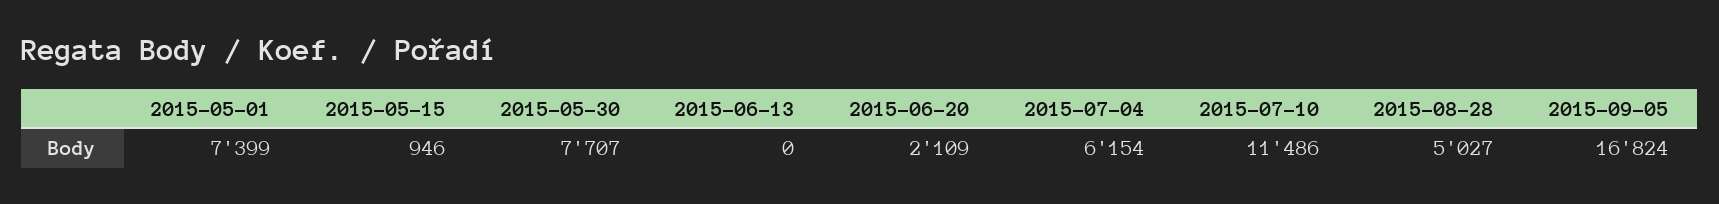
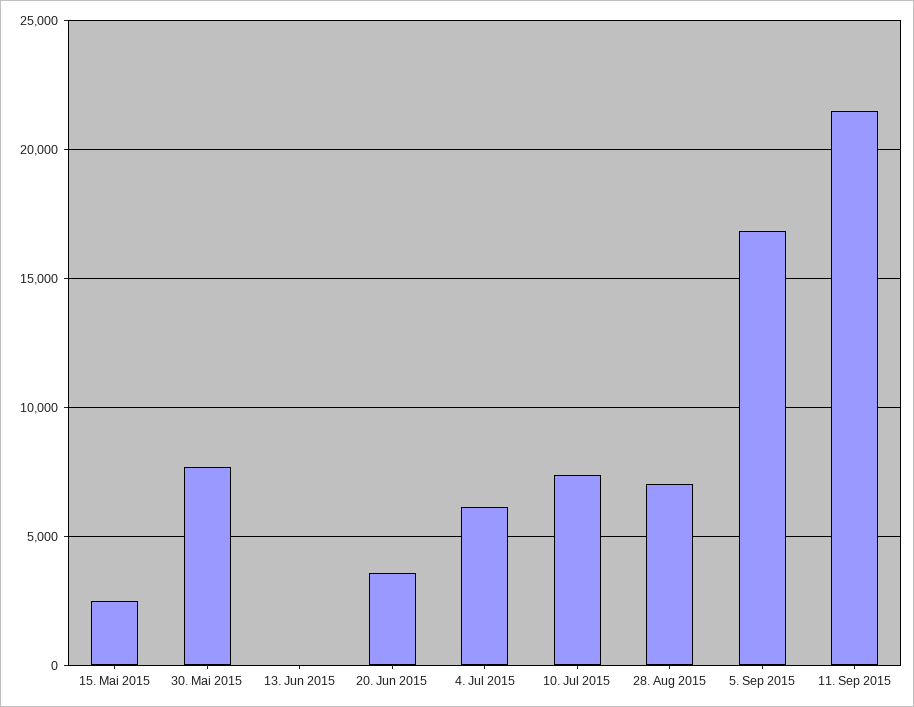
2015-05-01: 7399 -> none
2015-05-15: 946 -> 2500
2015-06-20: 2109 -> 3500
2015-07-10: 11486 -> 7500
2015-08-28: 5027 -> 7000
11. Sep 2015: none -> 21500

